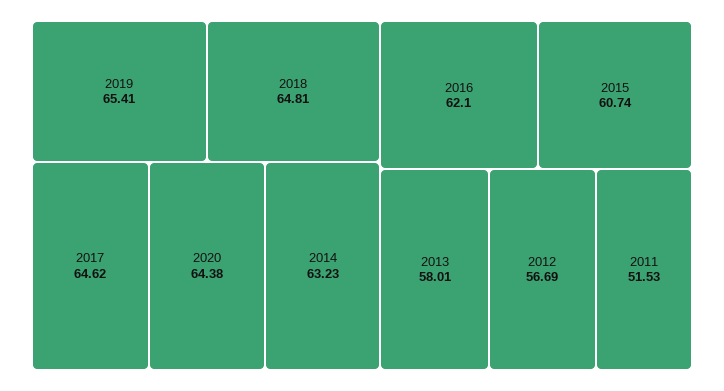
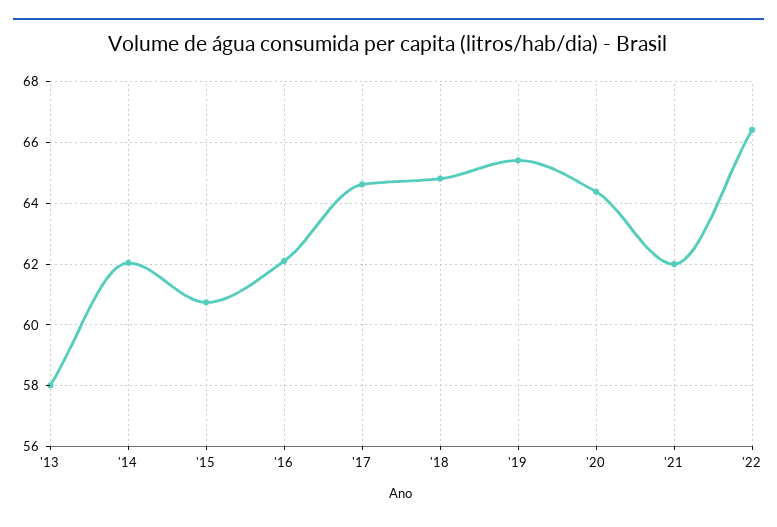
2014: 63.23 -> 62
2012: 56.69 -> none
2011: 51.53 -> none
'21: none -> 62
'22: none -> 66.4

